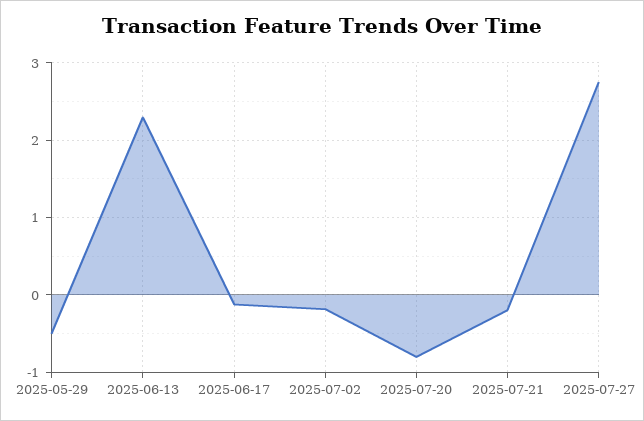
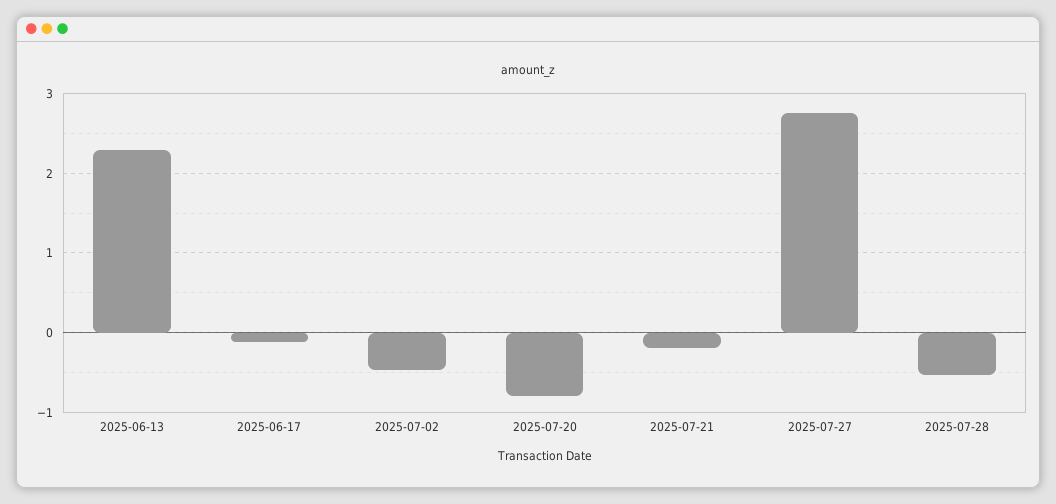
2025-05-29: -0.5 -> none
2025-07-02: -0.2 -> -0.5
2025-07-28: none -> -0.5

